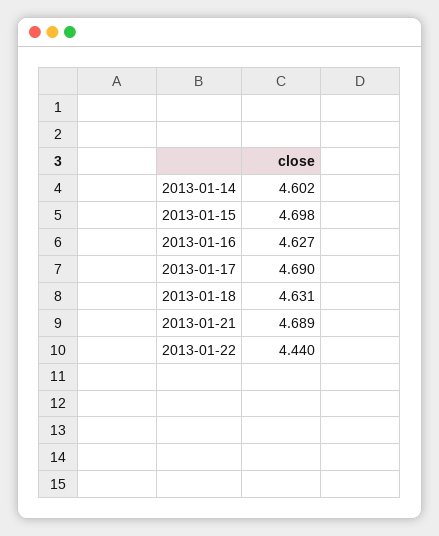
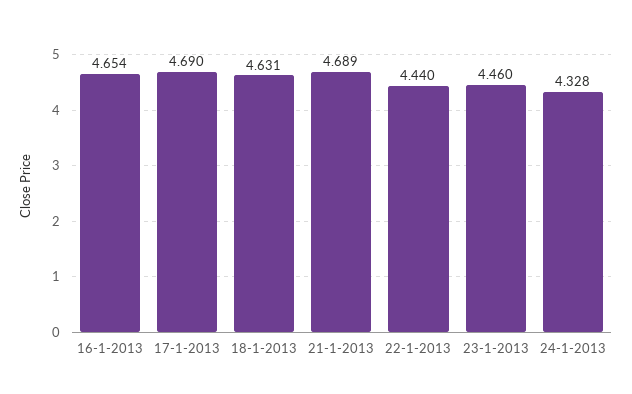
2013-01-14: 4.602 -> none
2013-01-15: 4.698 -> none
2013-01-16: 4.627 -> 4.654
23-1-2013: none -> 4.46
24-1-2013: none -> 4.328

